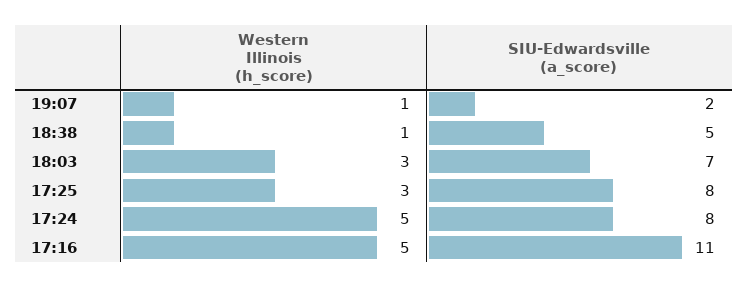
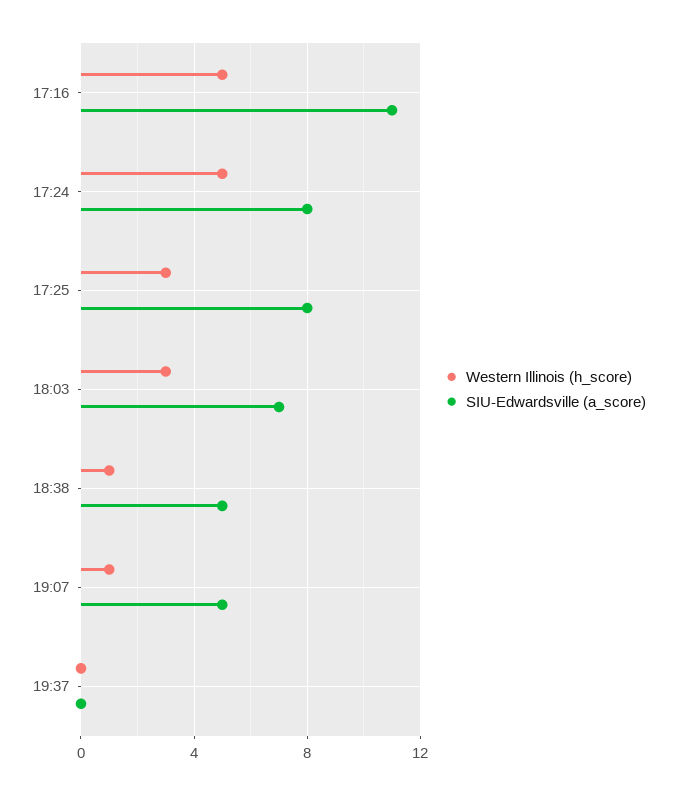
SIU-Edwardsville (a_score), 19:07: 2 -> 5
Western Illinois (h_score), 19:37: none -> 0
SIU-Edwardsville (a_score), 19:37: none -> 0

